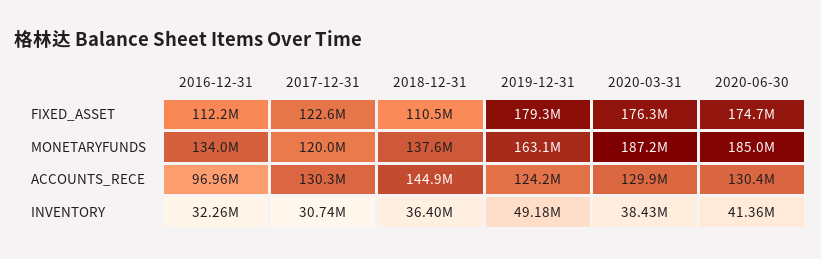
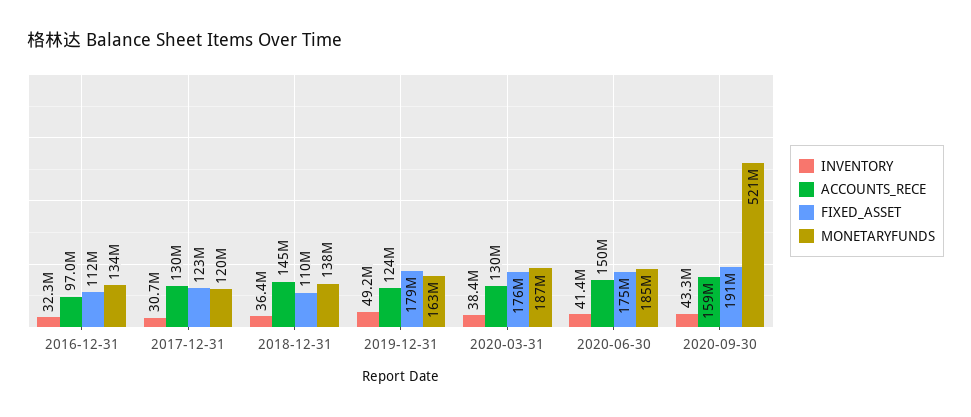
ACCOUNTS_RECE, 2020-06-30: 130400000 -> 150000000
INVENTORY, 2020-09-30: none -> 43300000
ACCOUNTS_RECE, 2020-09-30: none -> 159000000
FIXED_ASSET, 2020-09-30: none -> 191000000
MONETARYFUNDS, 2020-09-30: none -> 521000000

